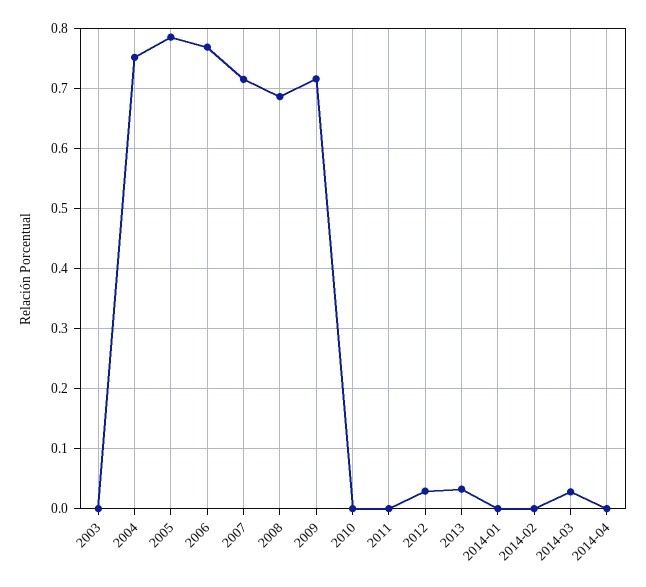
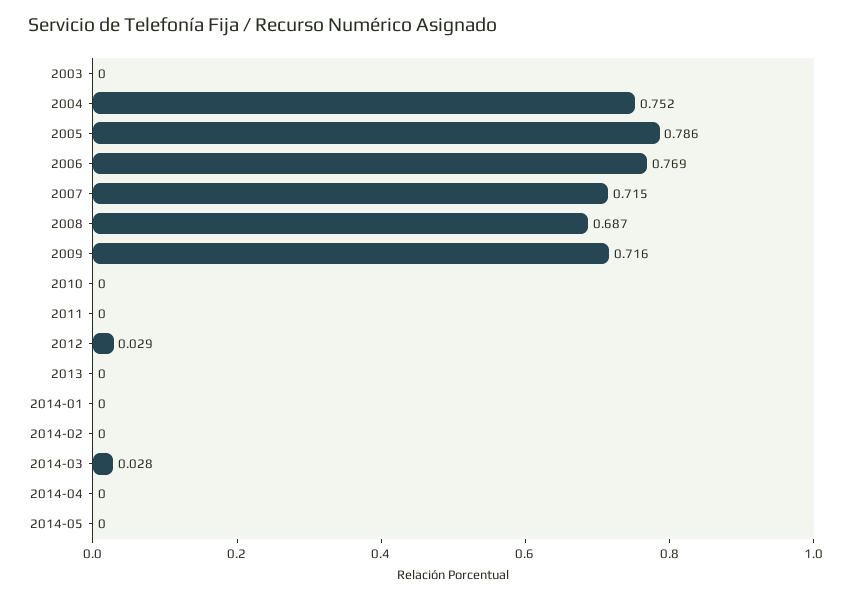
2013: 0.03 -> 0
2014-05: none -> 0

